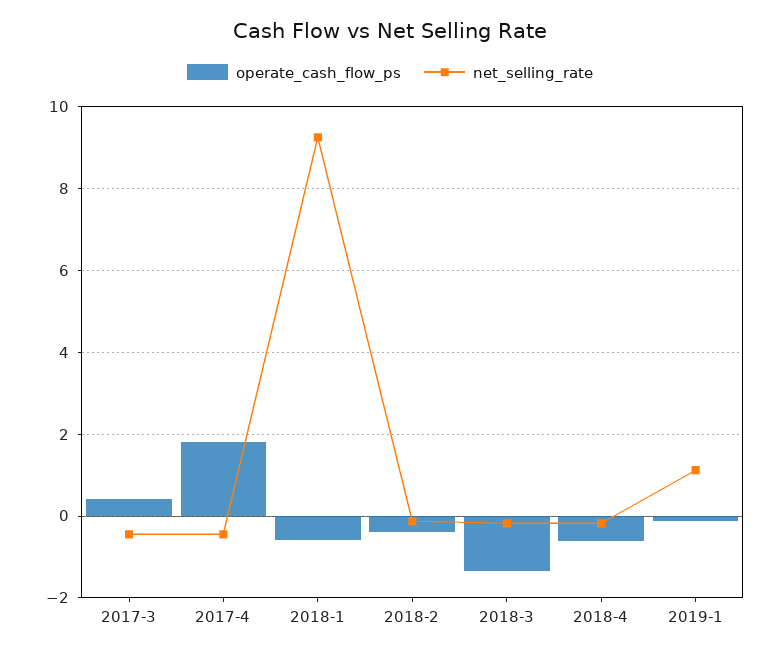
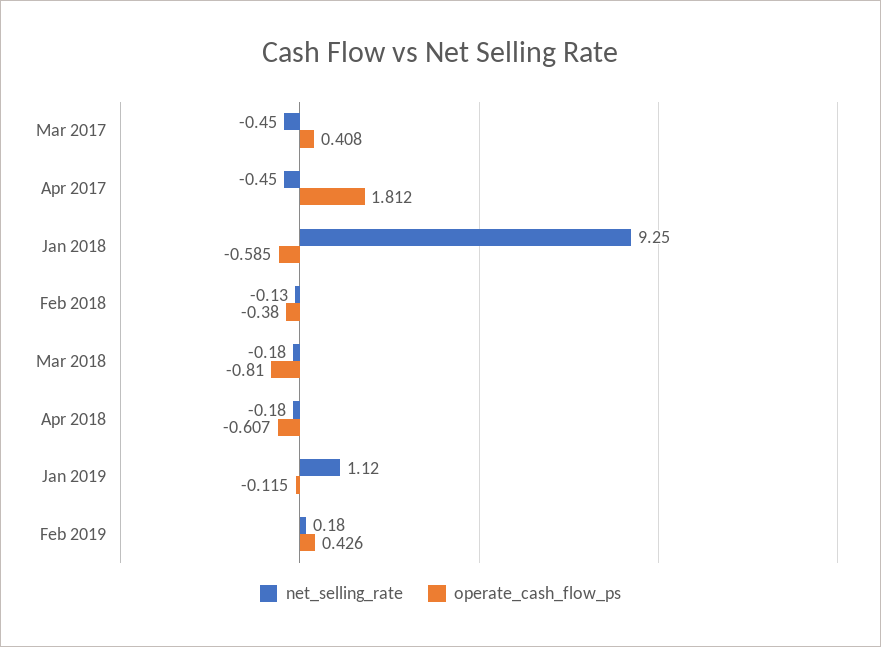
operate_cash_flow_ps, 2018-3: -1.4 -> -0.81
net_selling_rate, Feb 2019: none -> 0.18
operate_cash_flow_ps, Feb 2019: none -> 0.426

